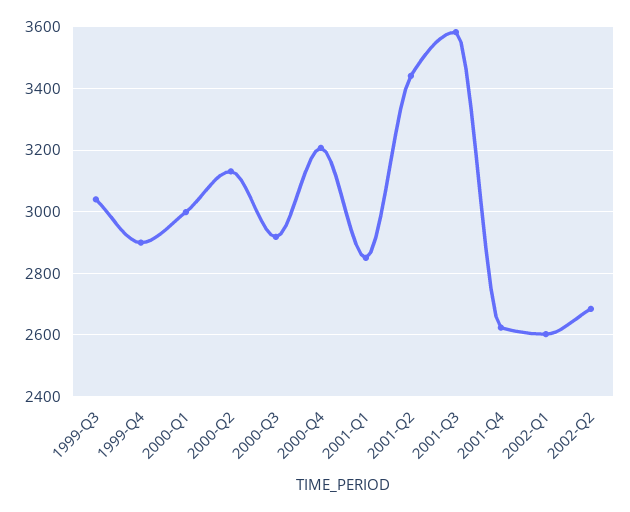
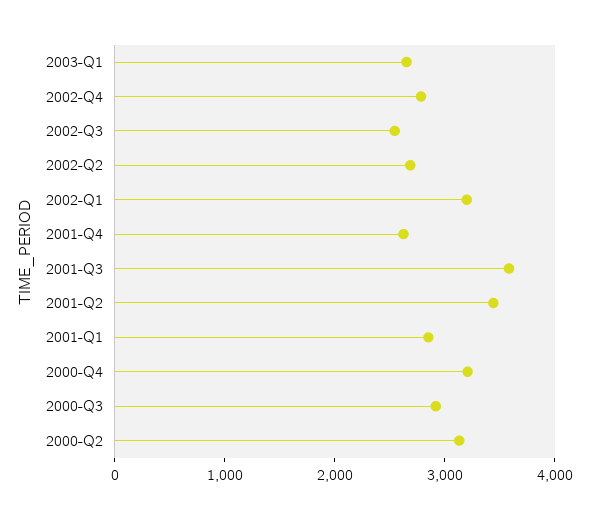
1999-Q3: 3040 -> none
1999-Q4: 2900 -> none
2000-Q1: 3000 -> none
2002-Q1: 2600 -> 3200
2003-Q1: none -> 2600
2002-Q4: none -> 2800
2002-Q3: none -> 2600

